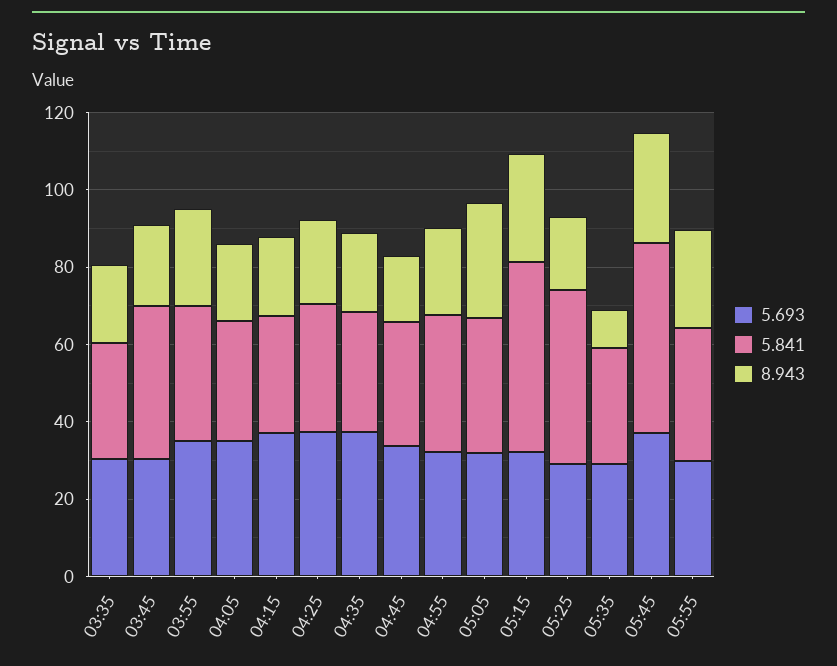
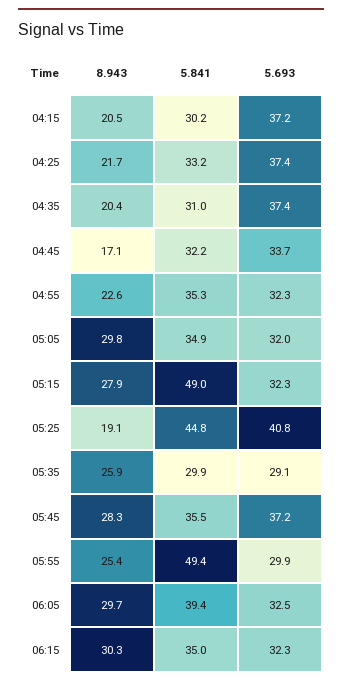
5.693, 03:35: 30 -> none
5.841, 03:35: 30 -> none
8.943, 03:35: 20 -> none
5.693, 03:45: 30 -> none
5.841, 03:45: 40 -> none
8.943, 03:45: 20 -> none
5.693, 03:55: 35 -> none
5.841, 03:55: 35 -> none
8.943, 03:55: 25 -> none
5.693, 04:05: 35 -> none
5.841, 04:05: 30 -> none
8.943, 04:05: 20 -> none
5.693, 05:25: 30 -> 40.8
8.943, 05:35: 10 -> 25.9
5.841, 05:45: 50 -> 35.5
5.841, 05:55: 35 -> 49.4
8.943, 06:05: none -> 29.7
5.841, 06:05: none -> 39.4
5.693, 06:05: none -> 32.5
8.943, 06:15: none -> 30.3
5.841, 06:15: none -> 35
5.693, 06:15: none -> 32.3

